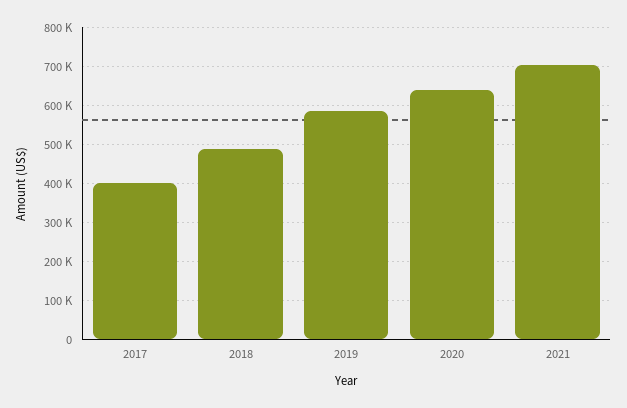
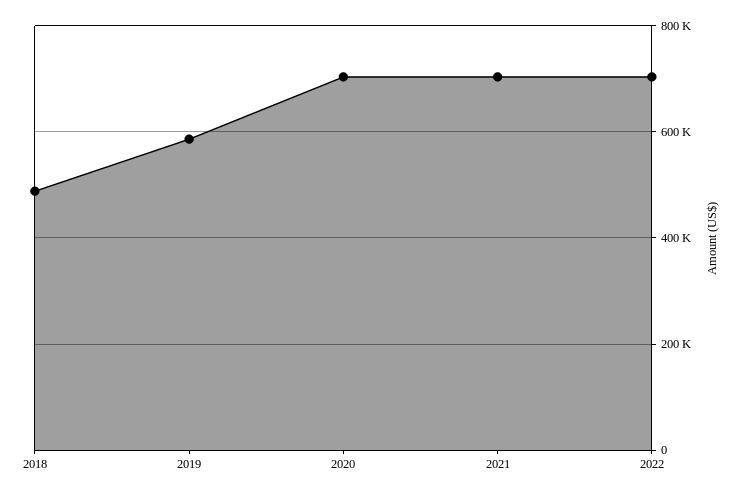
2017: 400000 -> none
2020: 640000 -> 700000
2022: none -> 700000

